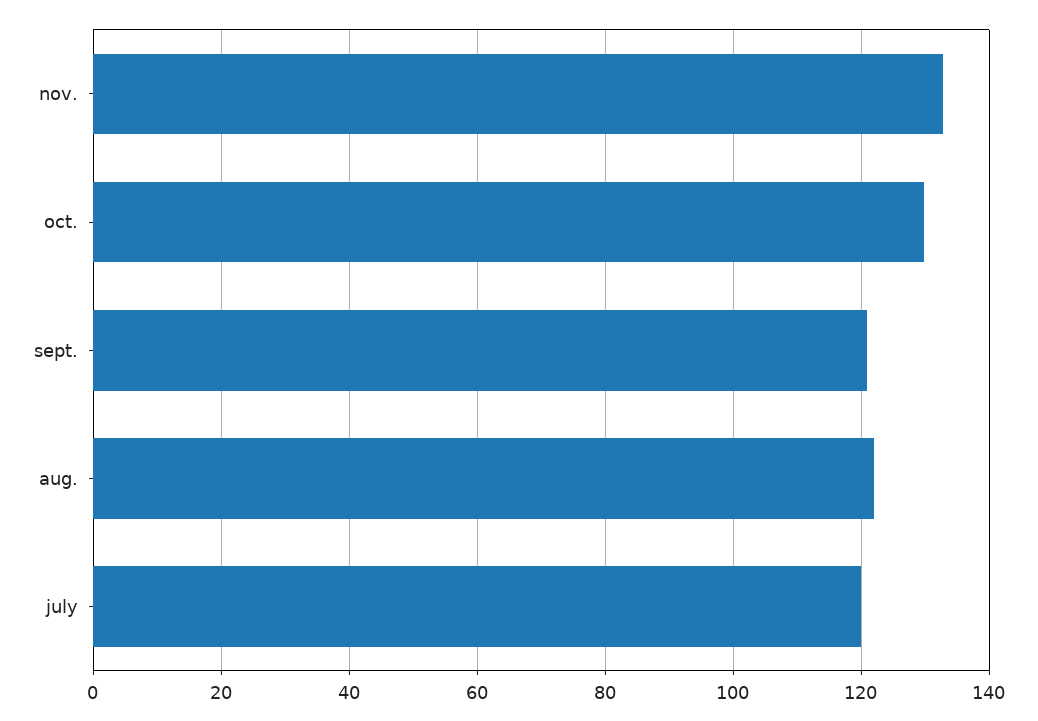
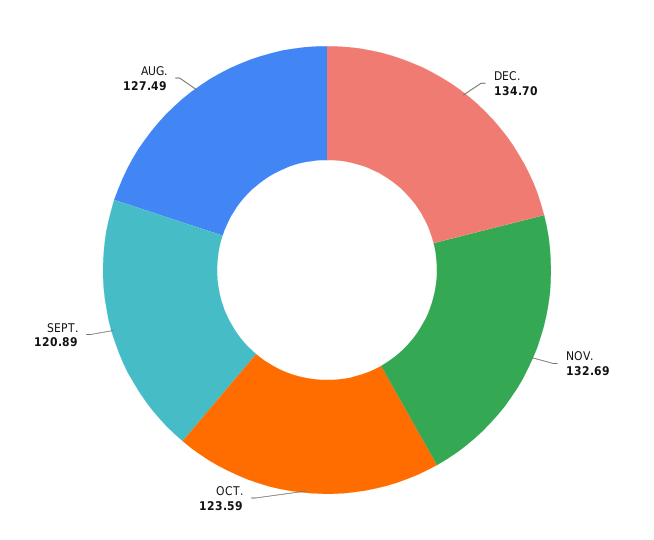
oct.: 130 -> 123.59
aug.: 122 -> 127.49
july: 120 -> none
DEC.: none -> 134.7

